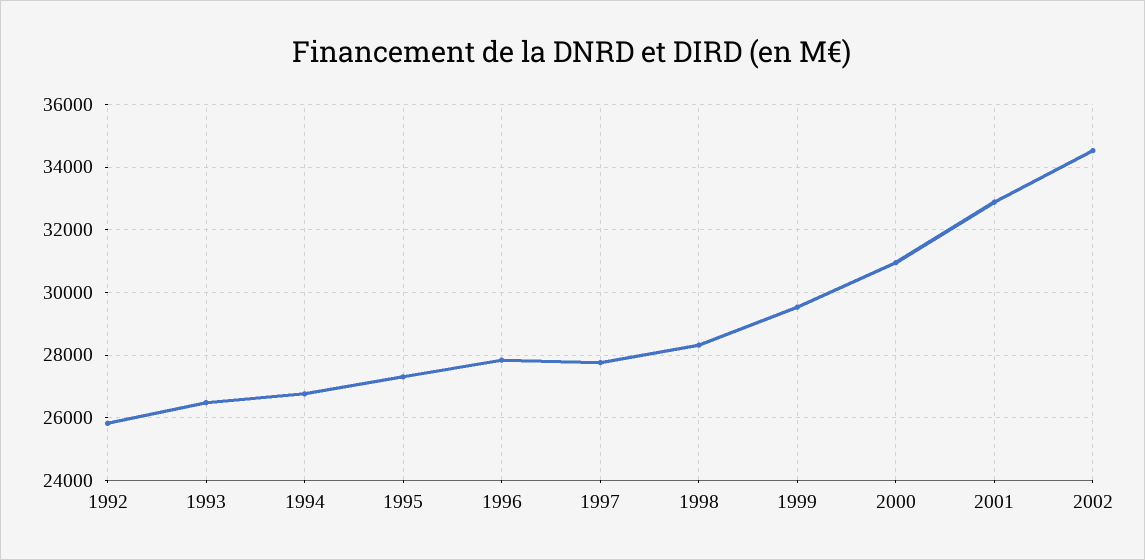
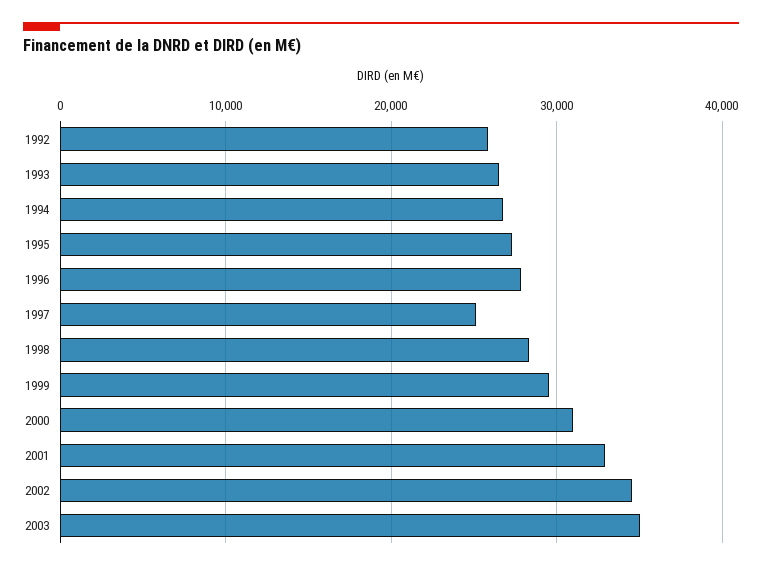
1997: 27800 -> 25000
2003: none -> 35000

